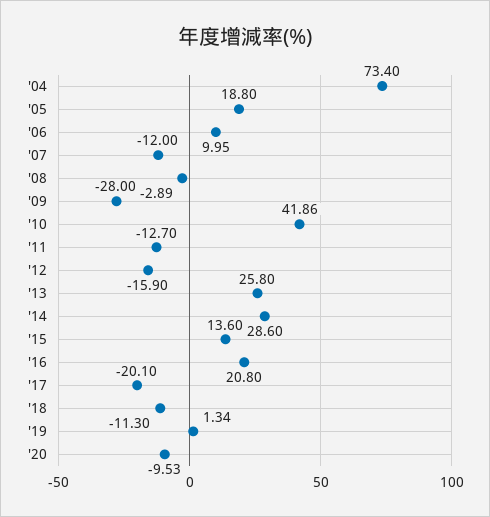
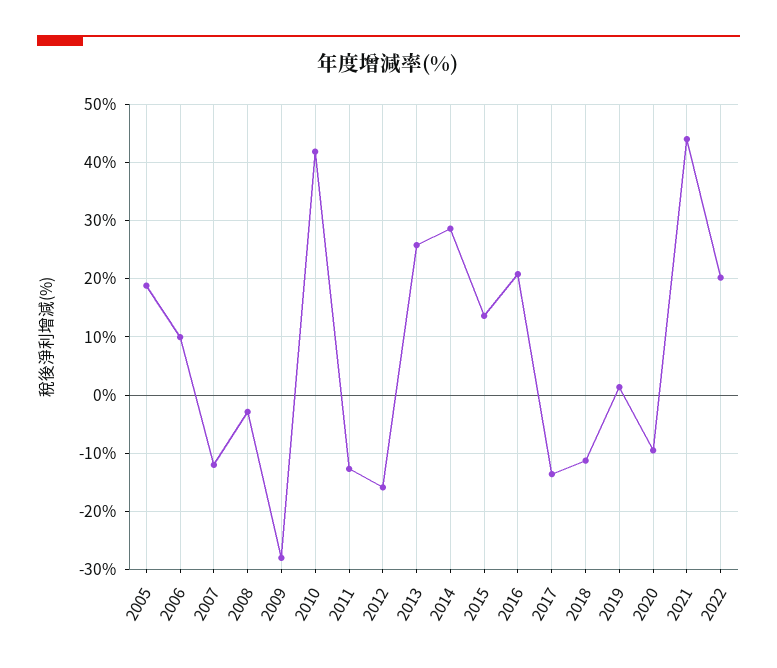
'04: 73.4 -> none
'17: -20.1 -> -14
2021: none -> 44
2022: none -> 20

